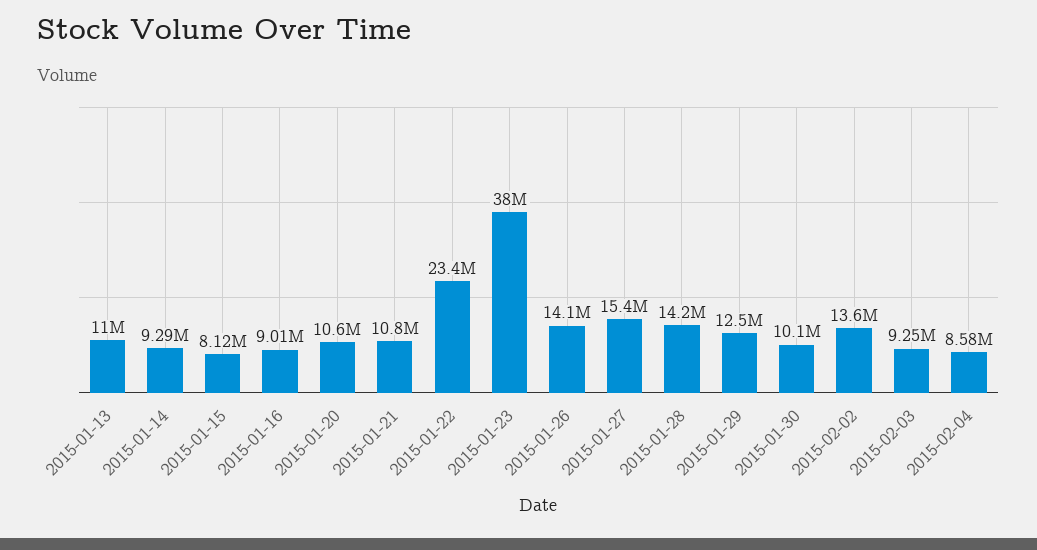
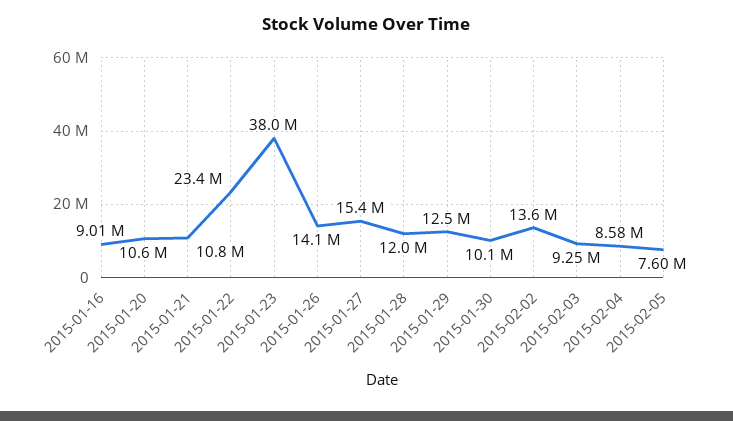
2015-01-13: 11000000 -> none
2015-01-14: 9290000 -> none
2015-01-15: 8120000 -> none
2015-01-28: 14200000 -> 12000000
2015-02-05: none -> 7600000

